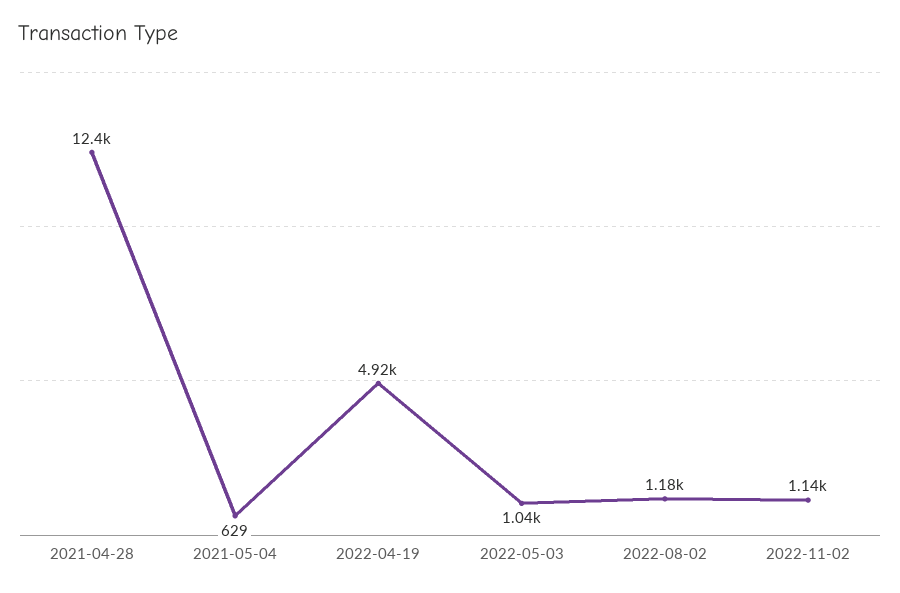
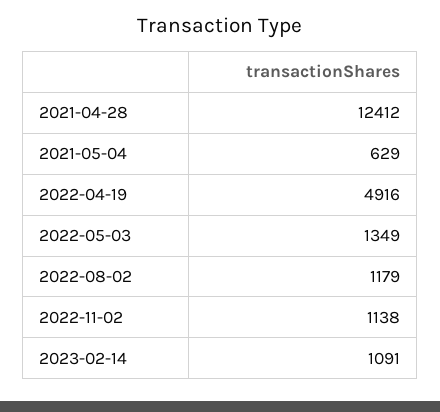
2022-05-03: 1040 -> 1349
2023-02-14: none -> 1091

